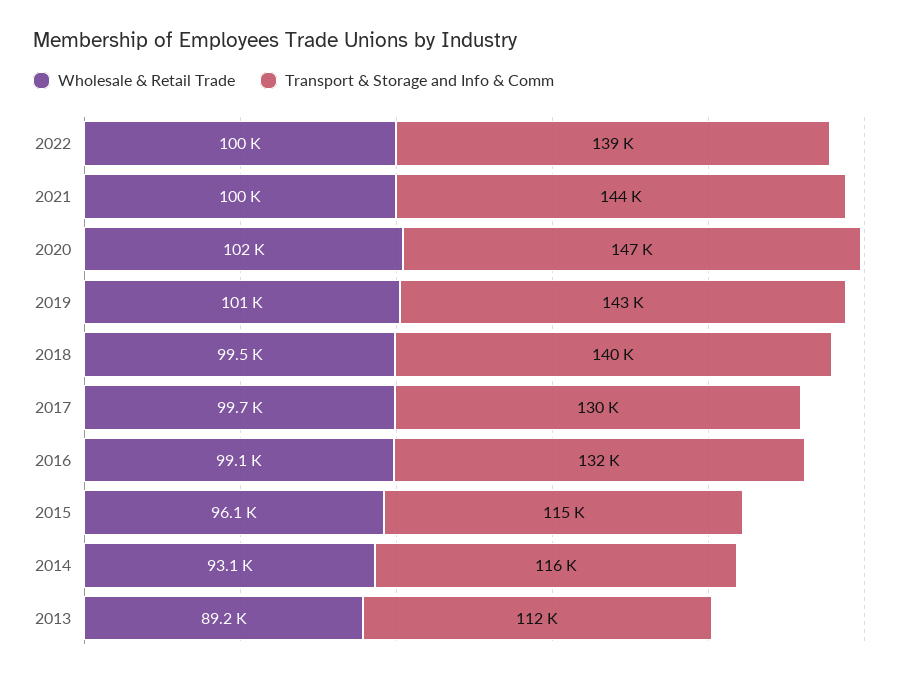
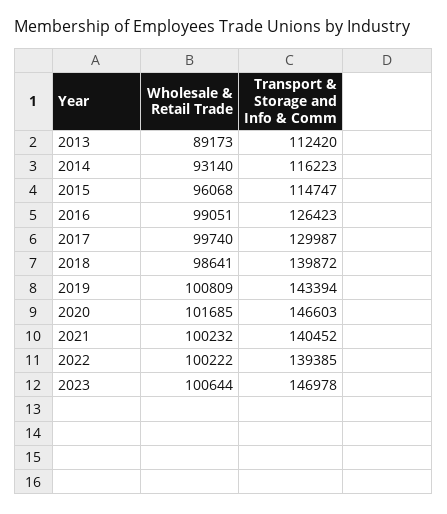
Transport & Storage and Info & Comm, 2021: 144000 -> 140452
Wholesale & Retail Trade, 2018: 99500 -> 98641
Transport & Storage and Info & Comm, 2016: 132000 -> 126423
Wholesale & Retail Trade, 2023: none -> 100644
Transport & Storage and Info & Comm, 2023: none -> 146978

